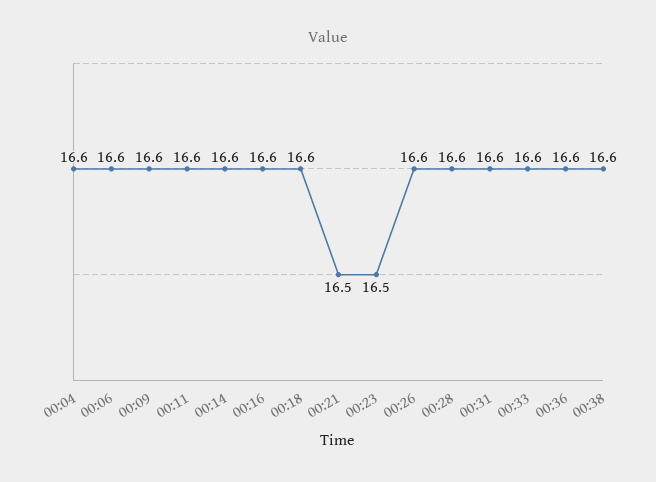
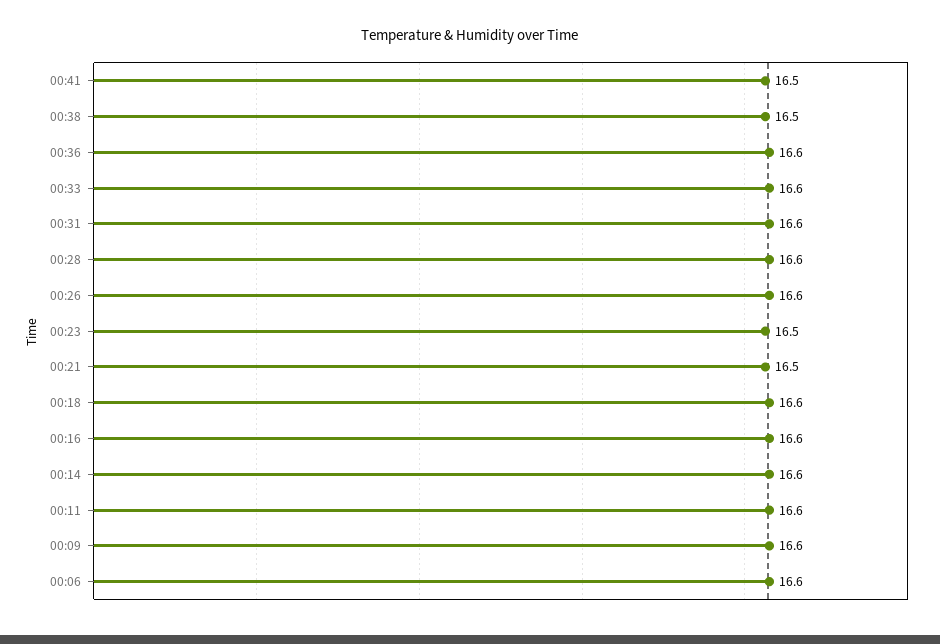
00:04: 16.6 -> none
00:38: 16.6 -> 16.5
00:41: none -> 16.5

